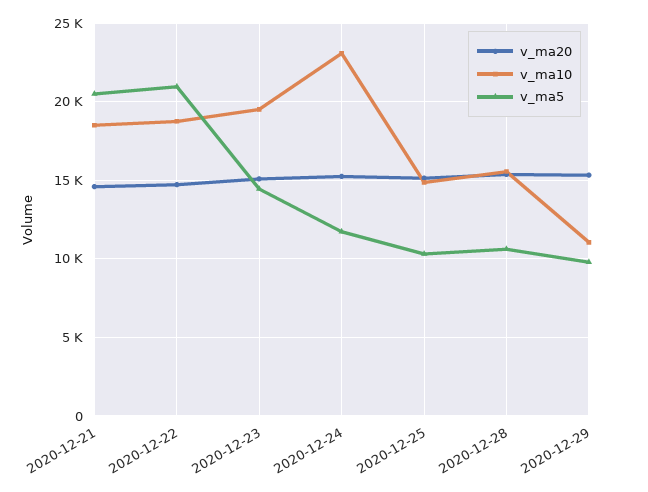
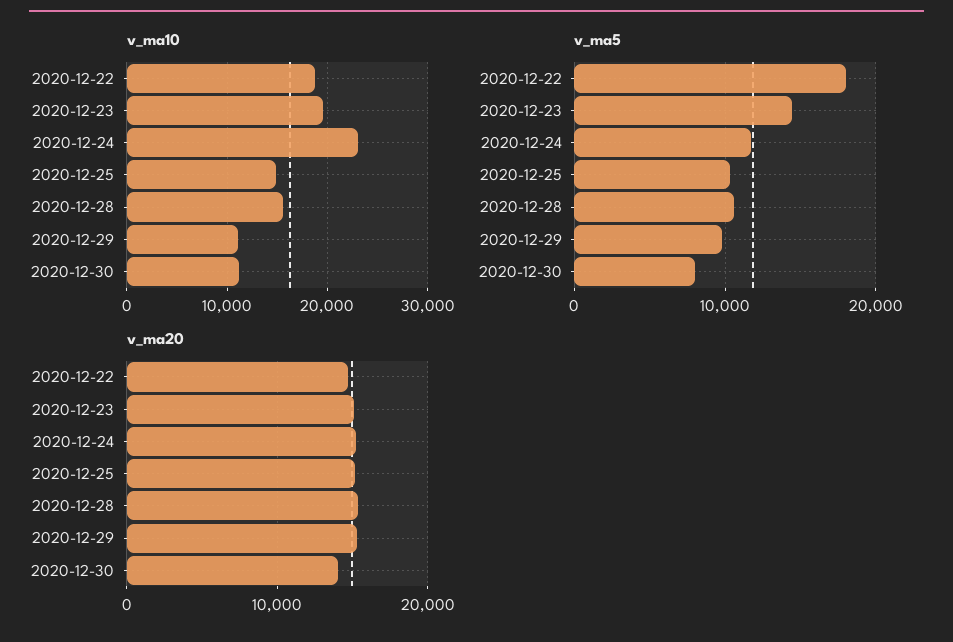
v_ma20, 2020-12-21: 14500 -> none
v_ma10, 2020-12-21: 18500 -> none
v_ma5, 2020-12-21: 20500 -> none
v_ma5, 2020-12-22: 21000 -> 18000
v_ma10, 2020-12-30: none -> 11000
v_ma5, 2020-12-30: none -> 8000
v_ma20, 2020-12-30: none -> 14000

